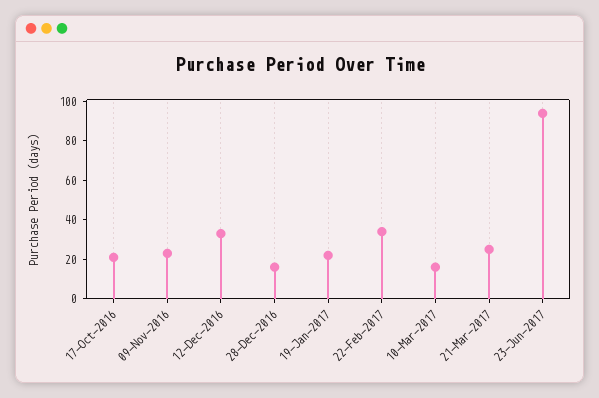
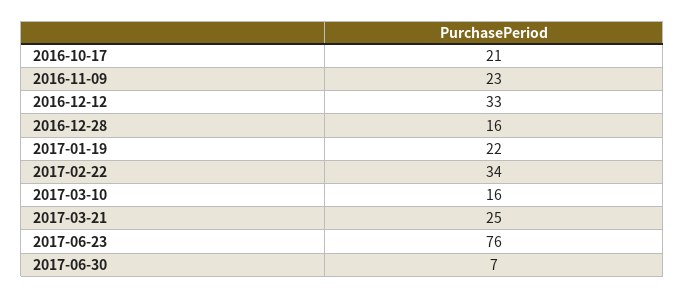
23-Jun-2017: 95 -> 76
2017-06-30: none -> 7

